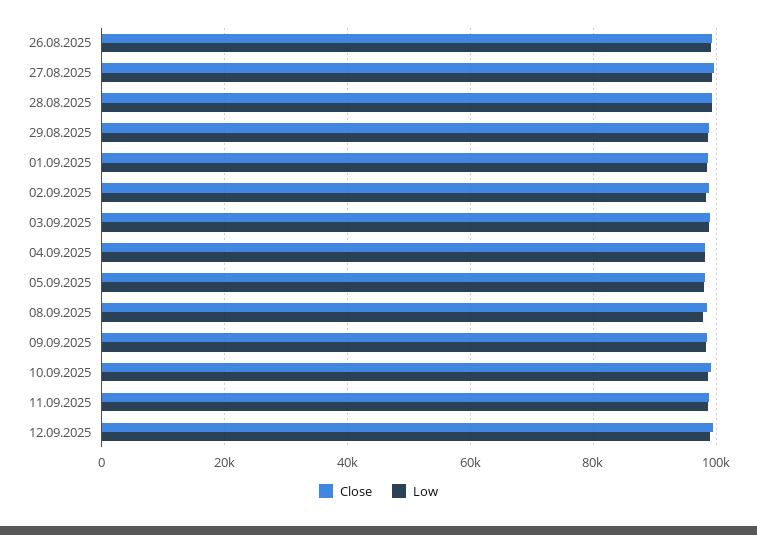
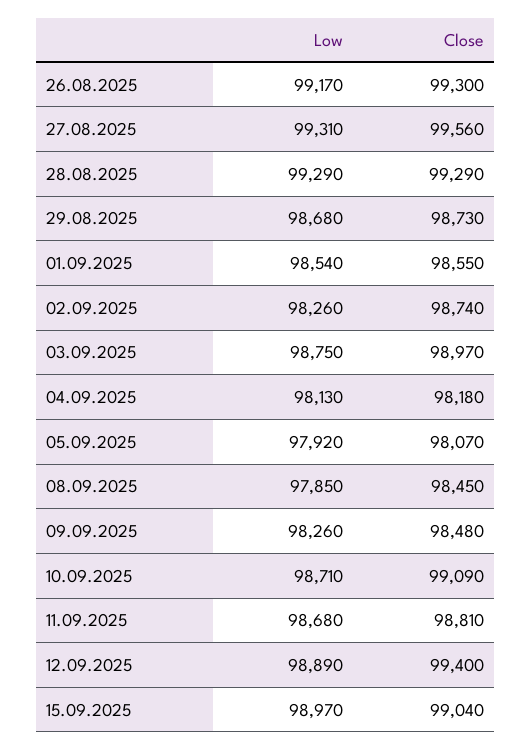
Low, 15.09.2025: none -> 98970
Close, 15.09.2025: none -> 99040

